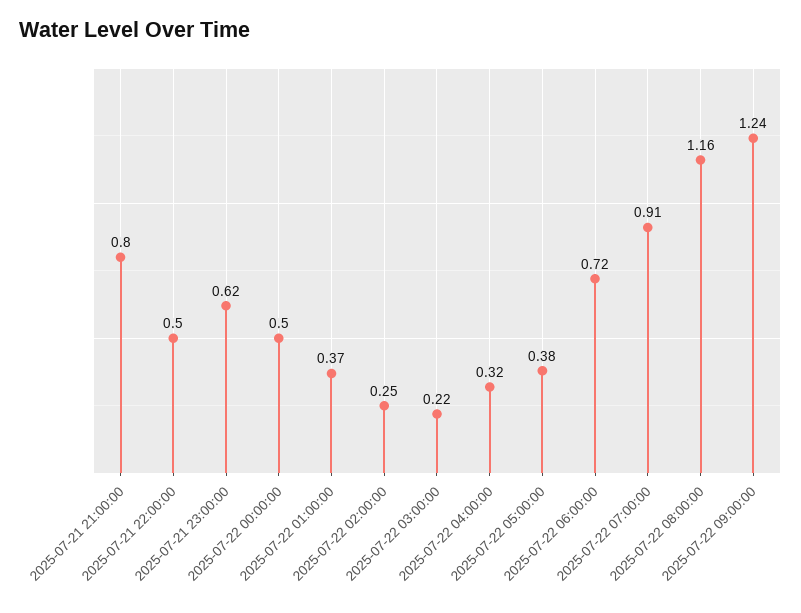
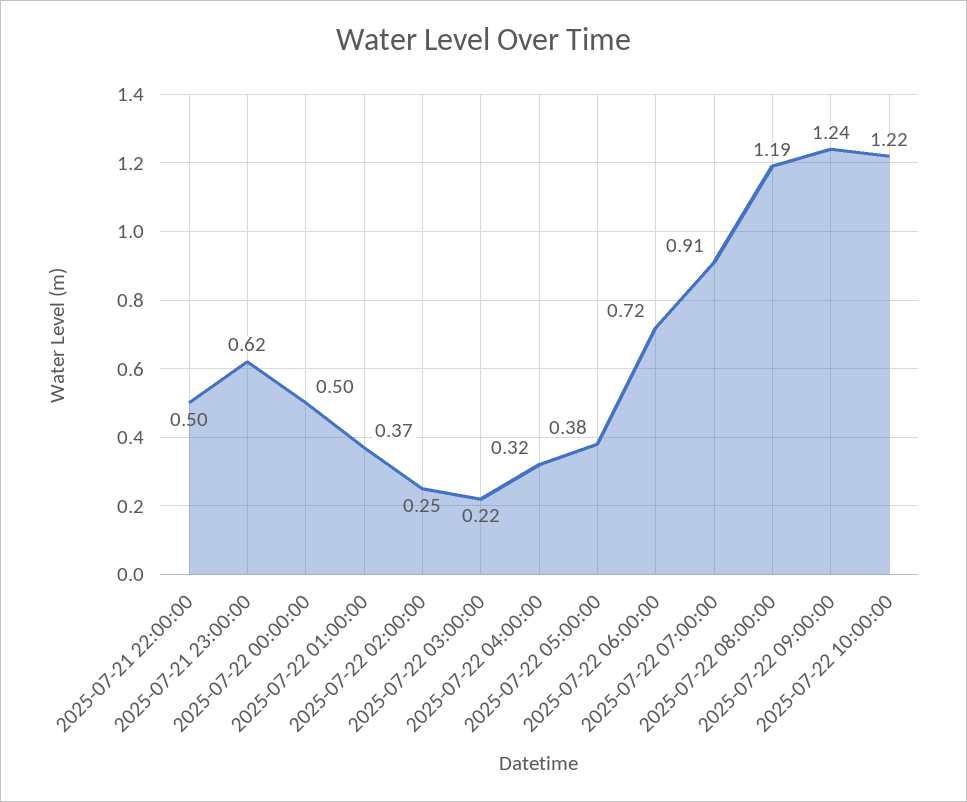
2025-07-21 21:00:00: 0.8 -> none
2025-07-22 08:00:00: 1.16 -> 1.19
2025-07-22 10:00:00: none -> 1.22

